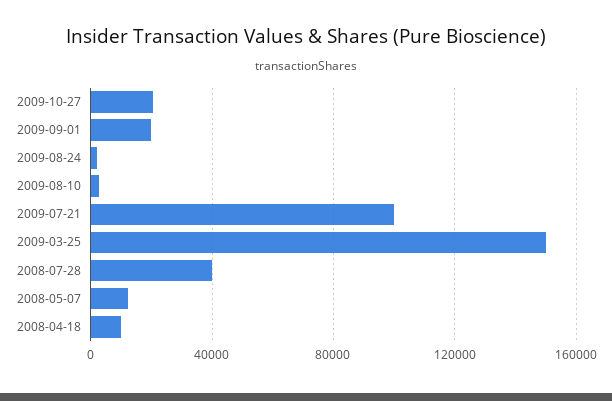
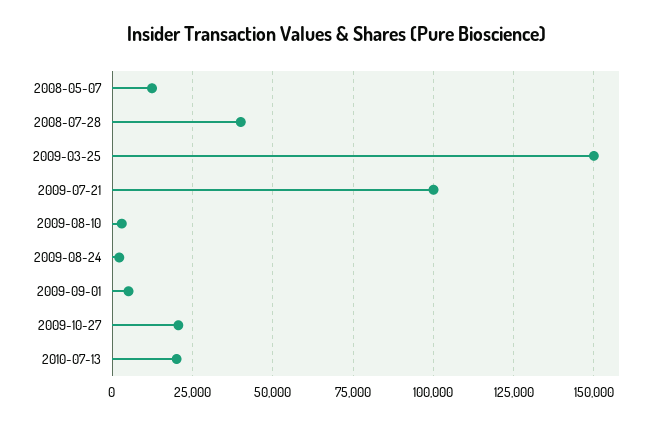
2009-09-01: 20000 -> 5000
2008-04-18: 10000 -> none
2010-07-13: none -> 20000

